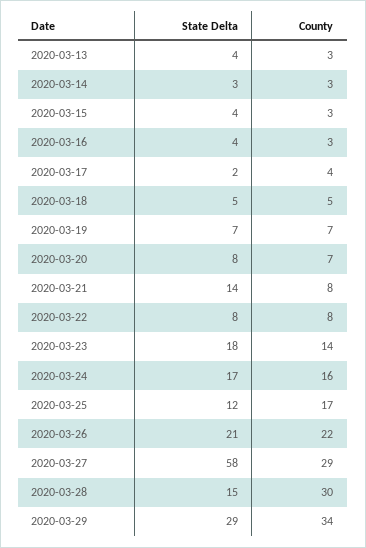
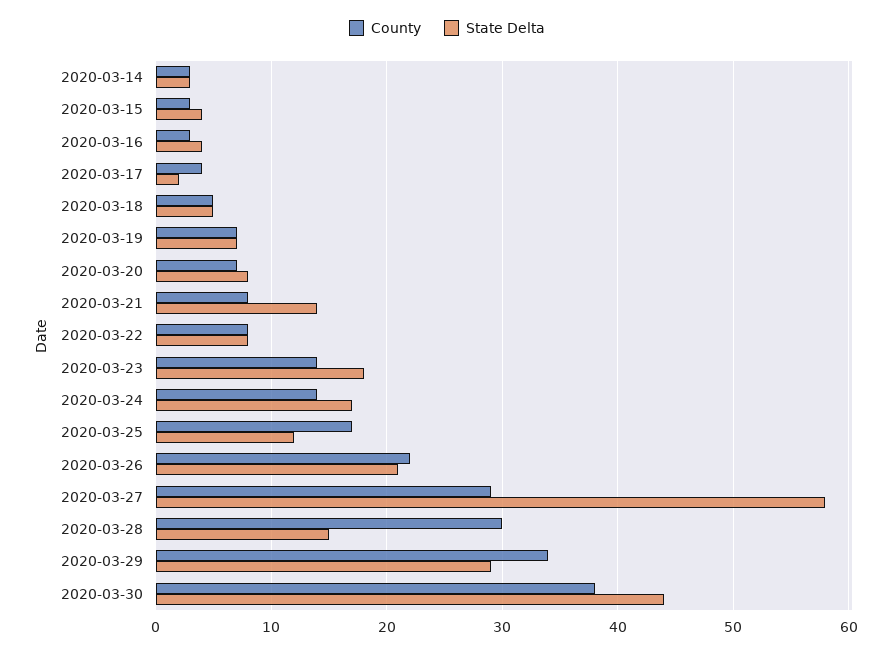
State Delta, 2020-03-13: 4 -> none
County, 2020-03-13: 3 -> none
County, 2020-03-24: 16 -> 14
County, 2020-03-30: none -> 38
State Delta, 2020-03-30: none -> 44

